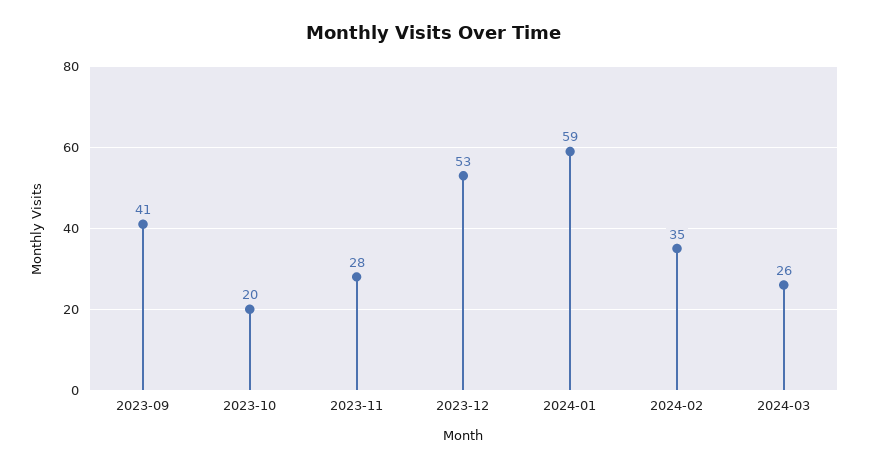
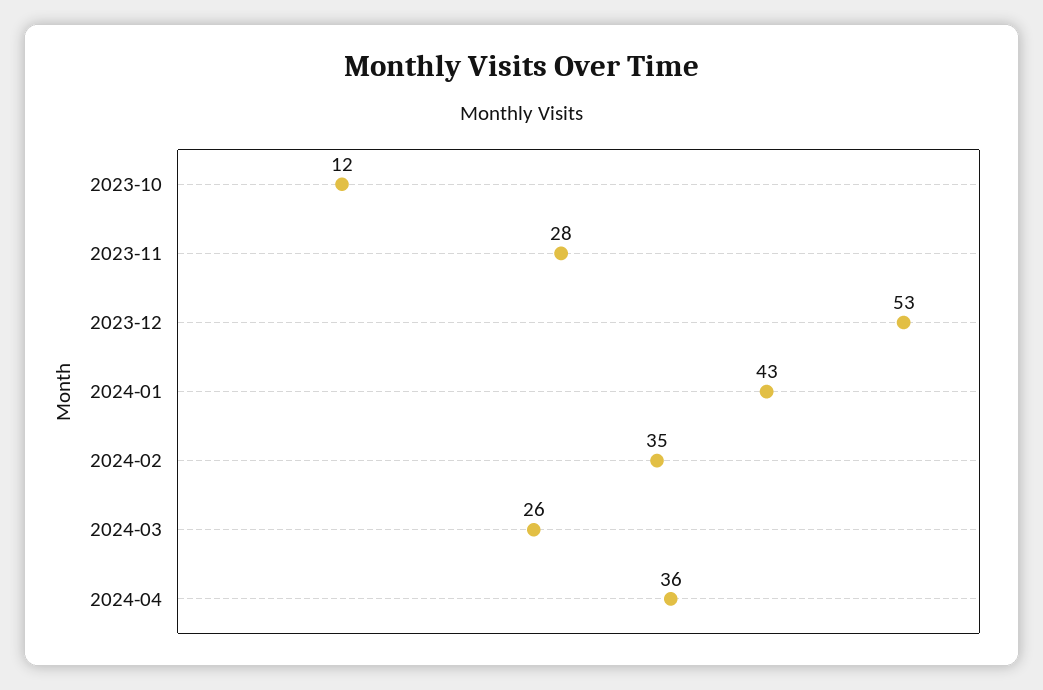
2023-09: 41 -> none
2023-10: 20 -> 12
2024-01: 59 -> 43
2024-04: none -> 36

